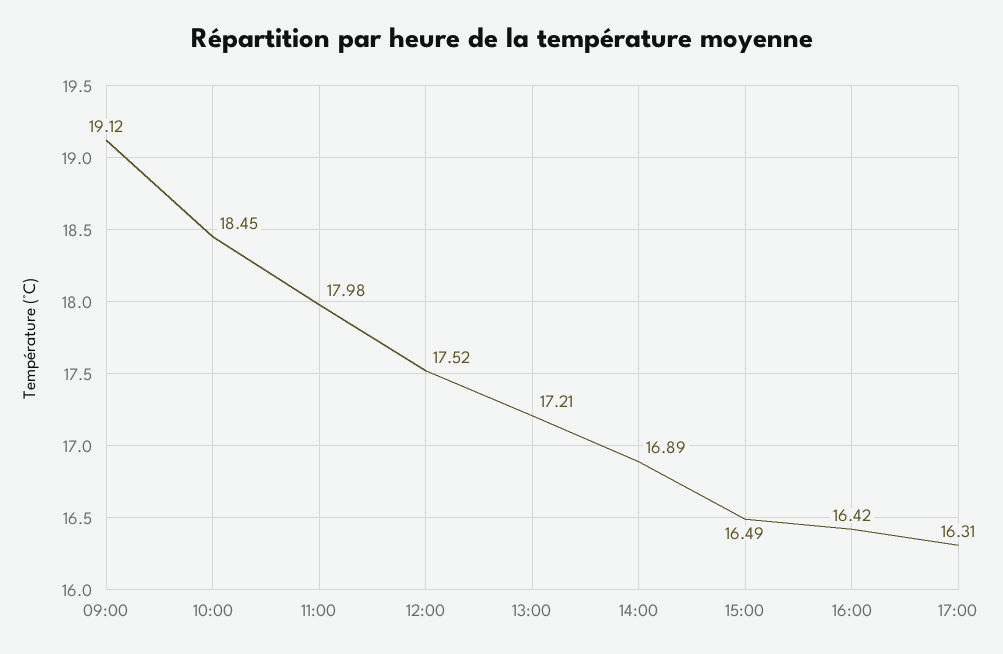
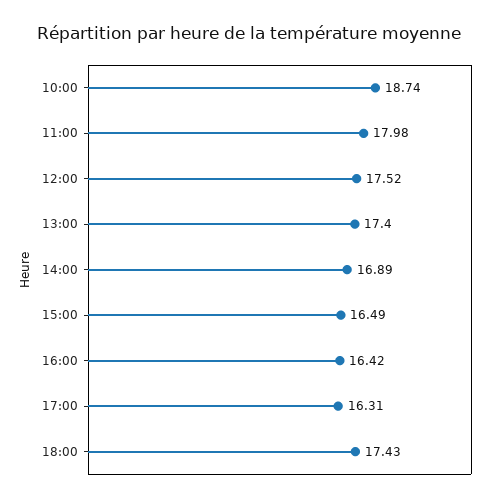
09:00: 19.12 -> none
10:00: 18.45 -> 18.74
13:00: 17.21 -> 17.4
18:00: none -> 17.43

